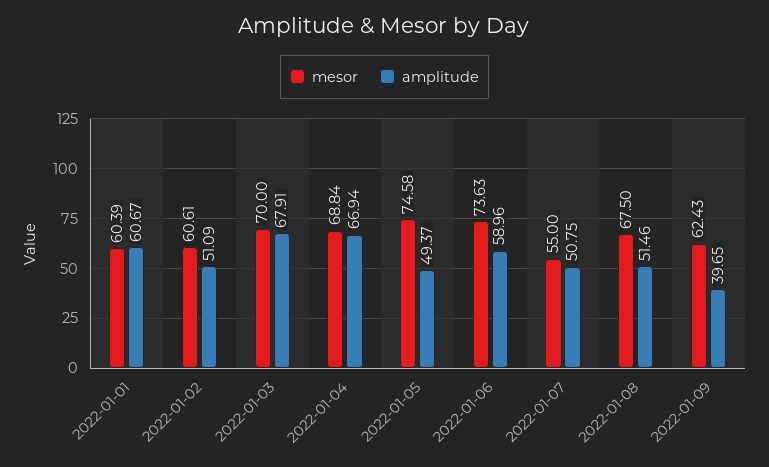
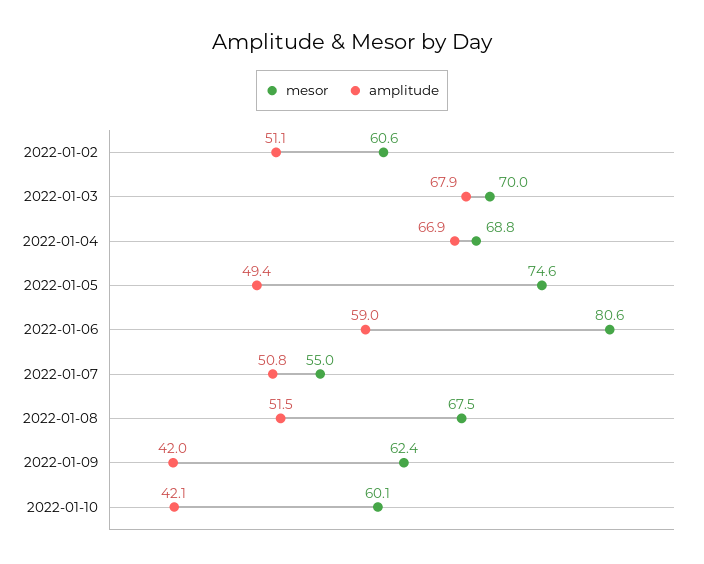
mesor, 2022-01-01: 60.39 -> none
amplitude, 2022-01-01: 60.67 -> none
mesor, 2022-01-06: 73.63 -> 80.6
amplitude, 2022-01-09: 39.65 -> 42
mesor, 2022-01-10: none -> 60.1
amplitude, 2022-01-10: none -> 42.1

